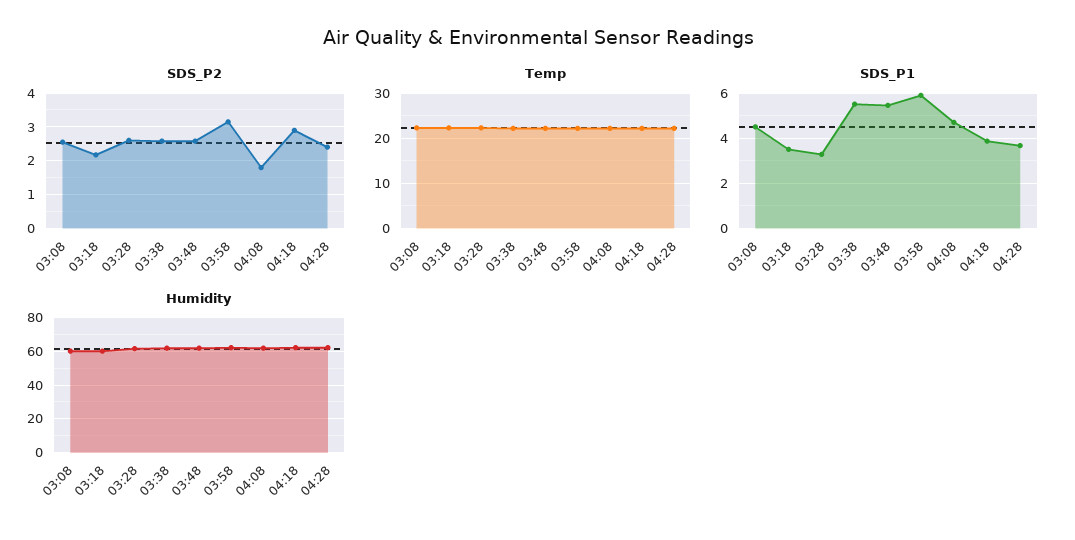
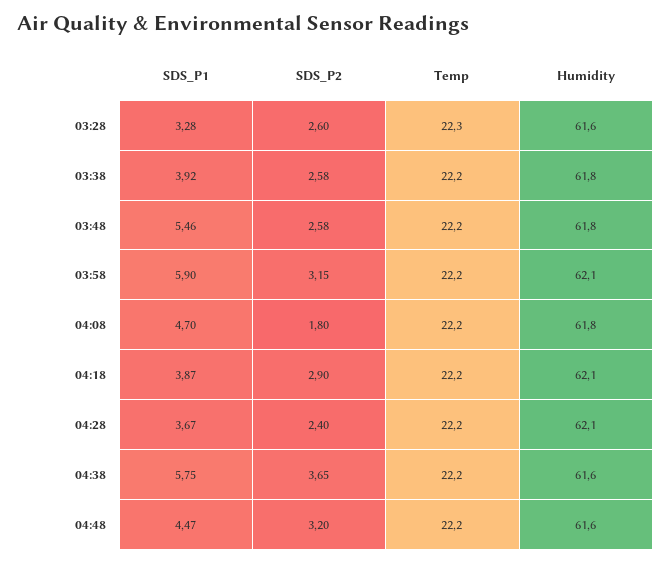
SDS_P2, 03:08: 2.6 -> none
SDS_P2, 03:18: 2.2 -> none
Temp, 03:08: 22 -> none
Temp, 03:18: 22 -> none
SDS_P1, 03:08: 4.5 -> none
SDS_P1, 03:18: 3.5 -> none
SDS_P1, 03:38: 5.5 -> 3.92
Humidity, 03:08: 60 -> none
Humidity, 03:18: 60 -> none
SDS_P1, 04:38: none -> 5.75
SDS_P2, 04:38: none -> 3.65
Temp, 04:38: none -> 22.2
Humidity, 04:38: none -> 61.6
SDS_P1, 04:48: none -> 4.47
SDS_P2, 04:48: none -> 3.2
Temp, 04:48: none -> 22.2
Humidity, 04:48: none -> 61.6

